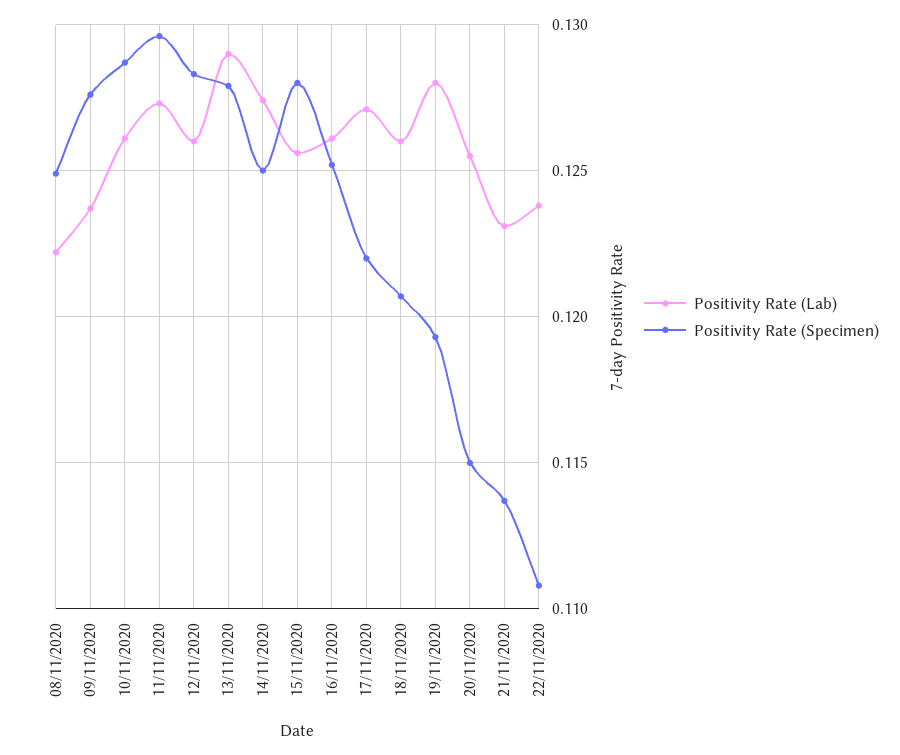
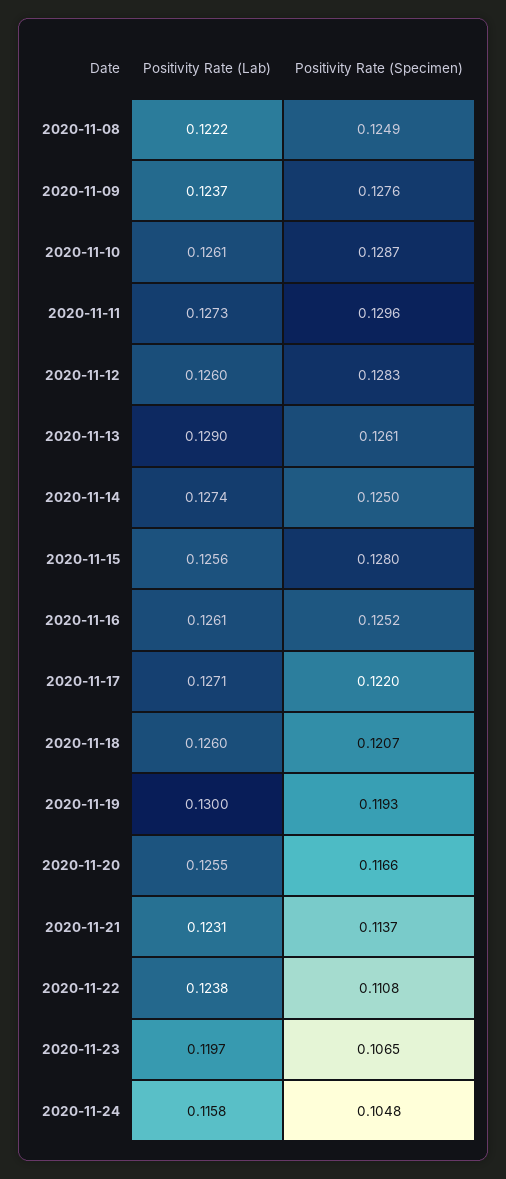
Positivity Rate (Specimen), 13/11/2020: 0.128 -> 0.1261
Positivity Rate (Lab), 19/11/2020: 0.128 -> 0.13
Positivity Rate (Specimen), 20/11/2020: 0.115 -> 0.1166
Positivity Rate (Lab), 2020-11-23: none -> 0.1197
Positivity Rate (Specimen), 2020-11-23: none -> 0.1065
Positivity Rate (Lab), 2020-11-24: none -> 0.1158
Positivity Rate (Specimen), 2020-11-24: none -> 0.1048

